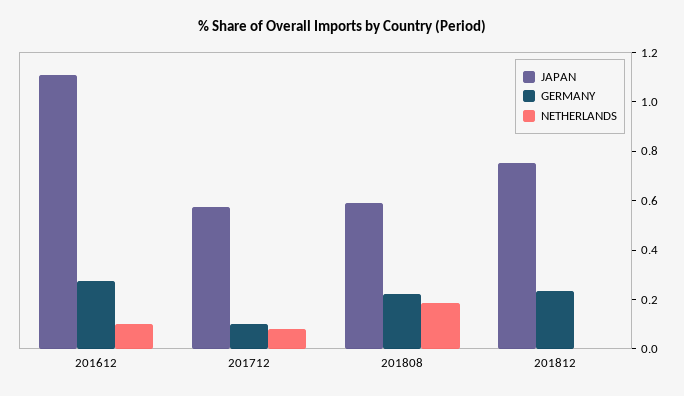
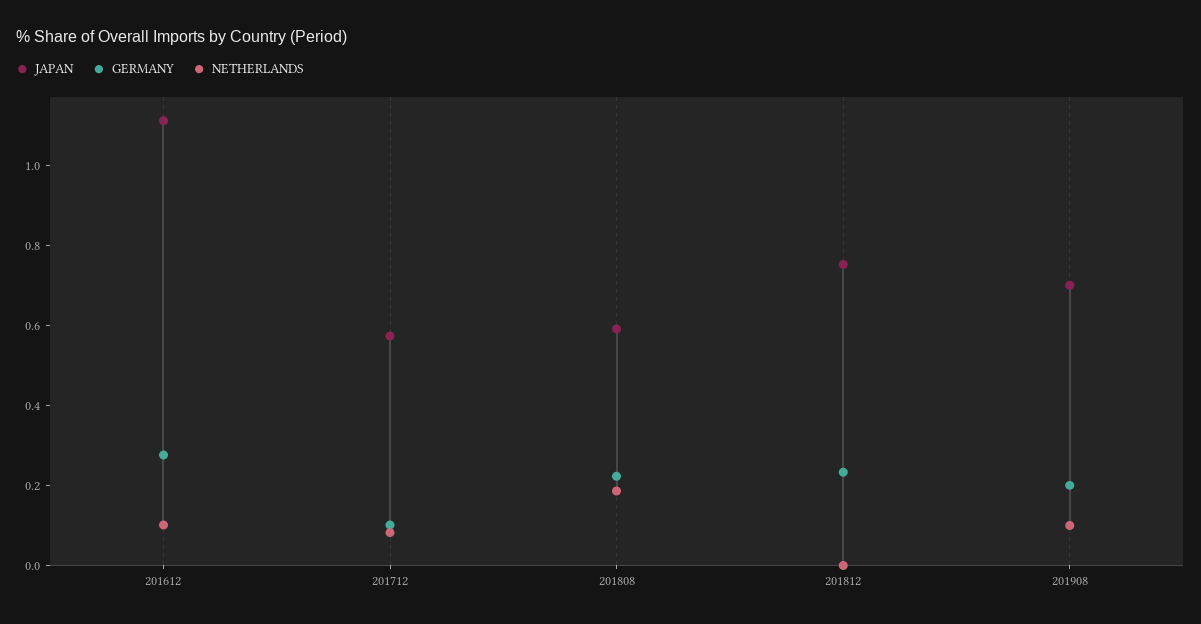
JAPAN, 201908: none -> 0.7
GERMANY, 201908: none -> 0.2
NETHERLANDS, 201908: none -> 0.1

